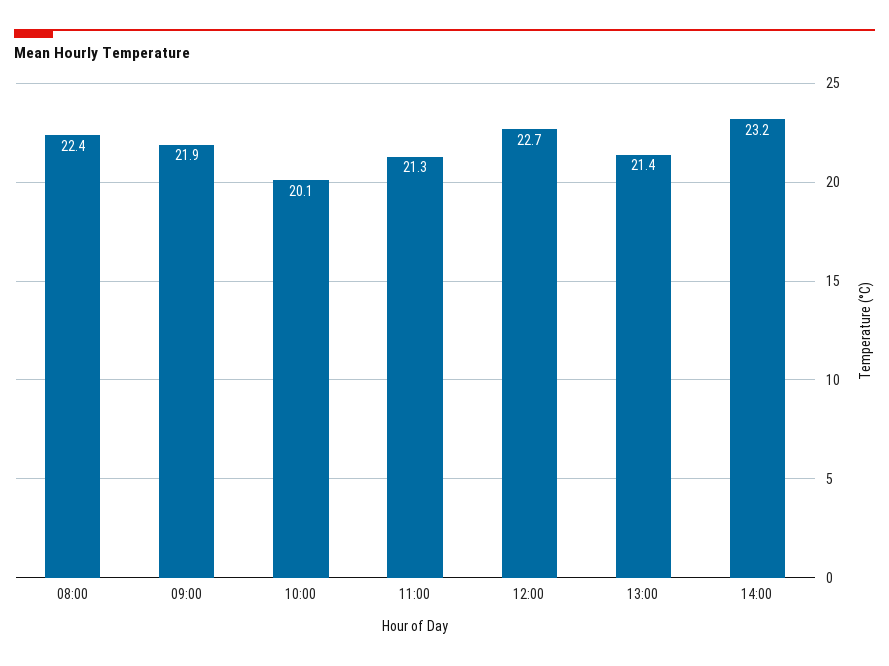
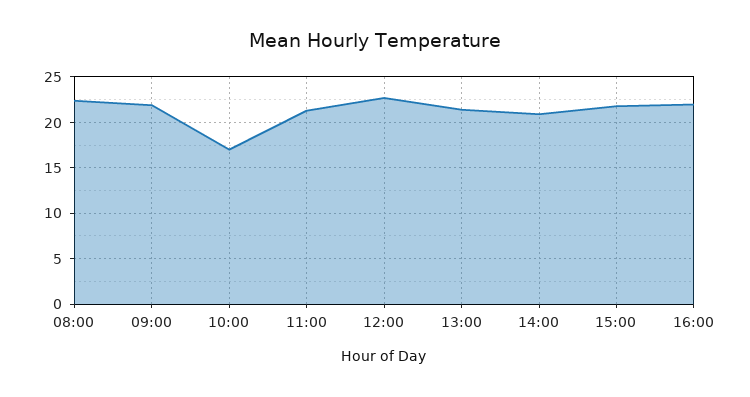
10:00: 20.1 -> 17
14:00: 23.2 -> 21
15:00: none -> 22
16:00: none -> 22

